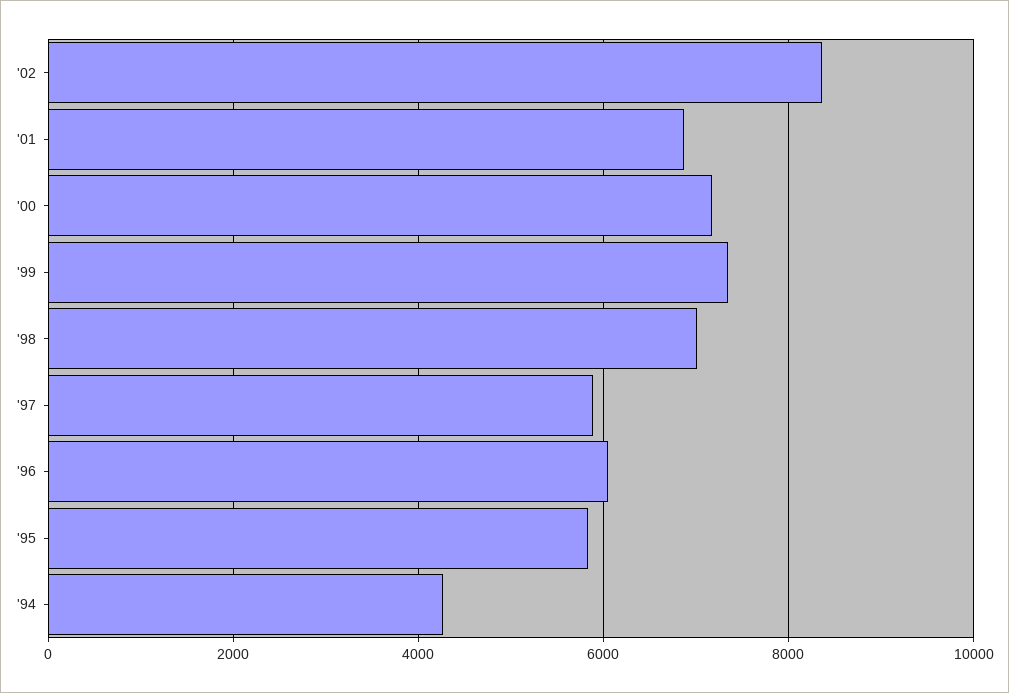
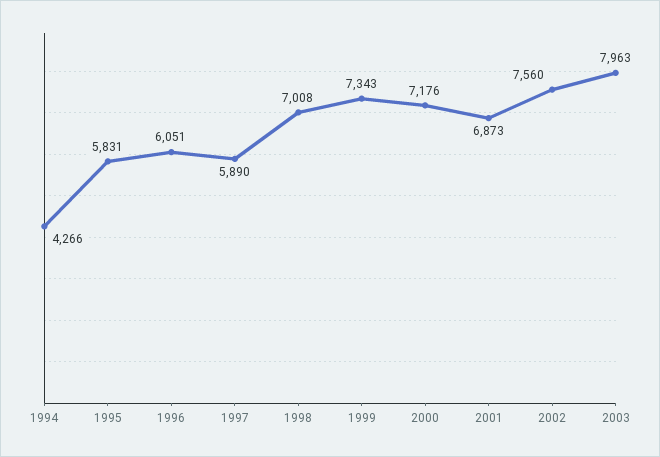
'02: 8400 -> 7560
2003: none -> 7963

